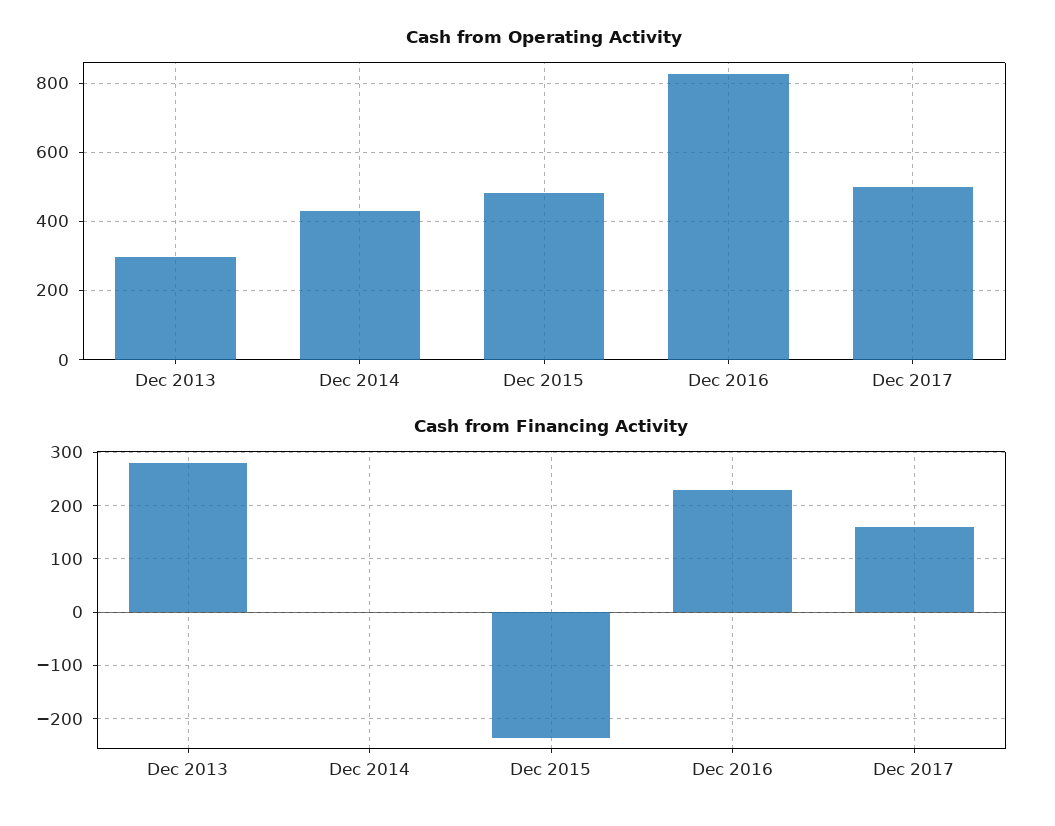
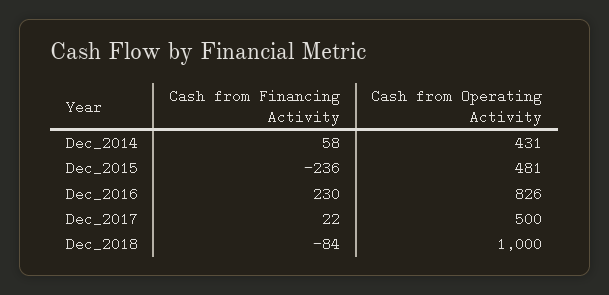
Cash from Operating Activity, Dec 2013: 300 -> none
Cash from Financing Activity, Dec 2013: 280 -> none
Cash from Financing Activity, Dec 2014: 0 -> 58
Cash from Financing Activity, Dec 2017: 160 -> 22
Cash from Financing Activity, Dec_2018: none -> -84
Cash from Operating Activity, Dec_2018: none -> 1000

